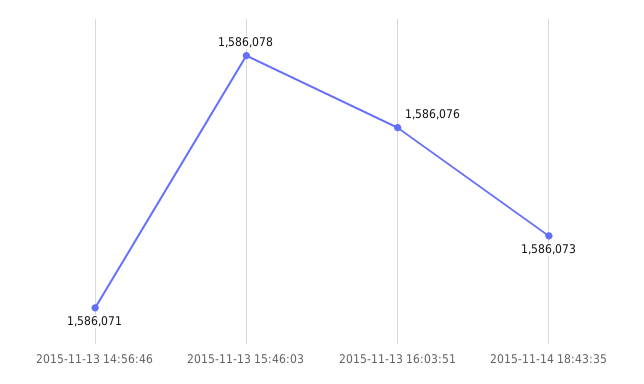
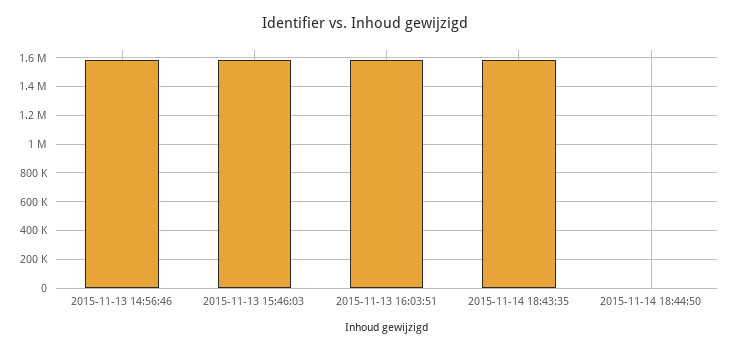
2015-11-14 18:44:50: none -> 0

